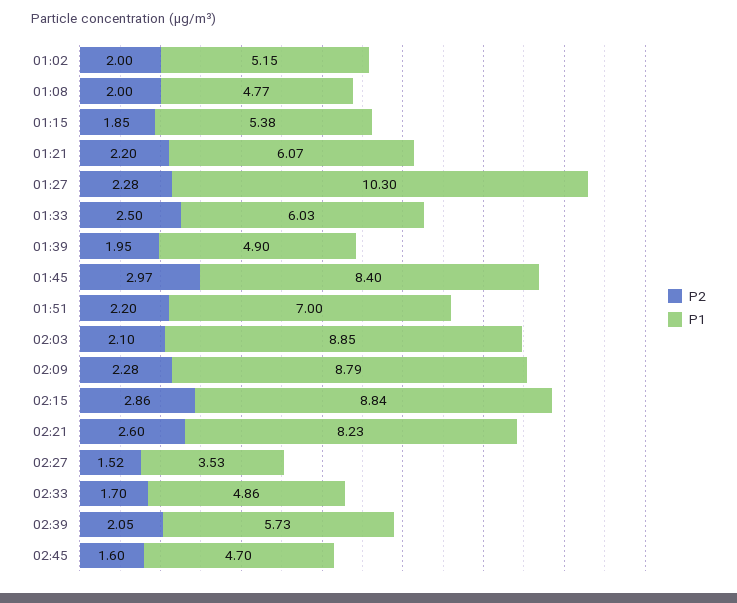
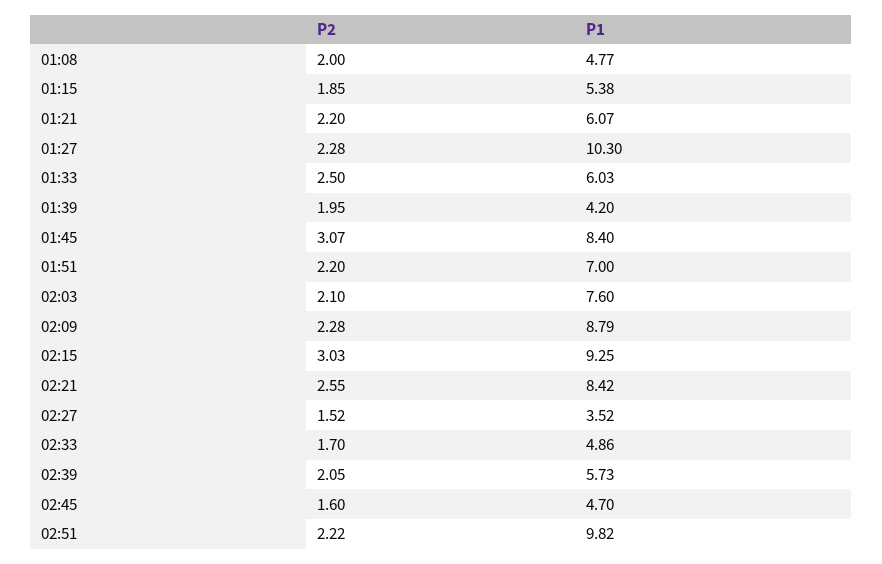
P2, 01:02: 2 -> none
P1, 01:02: 5.15 -> none
P1, 01:39: 4.9 -> 4.2
P2, 01:45: 2.97 -> 3.07
P1, 02:03: 8.85 -> 7.6
P2, 02:15: 2.86 -> 3.03
P1, 02:15: 8.84 -> 9.25
P2, 02:21: 2.6 -> 2.55
P1, 02:21: 8.23 -> 8.42
P1, 02:27: 3.53 -> 3.52
P2, 02:51: none -> 2.22
P1, 02:51: none -> 9.82

